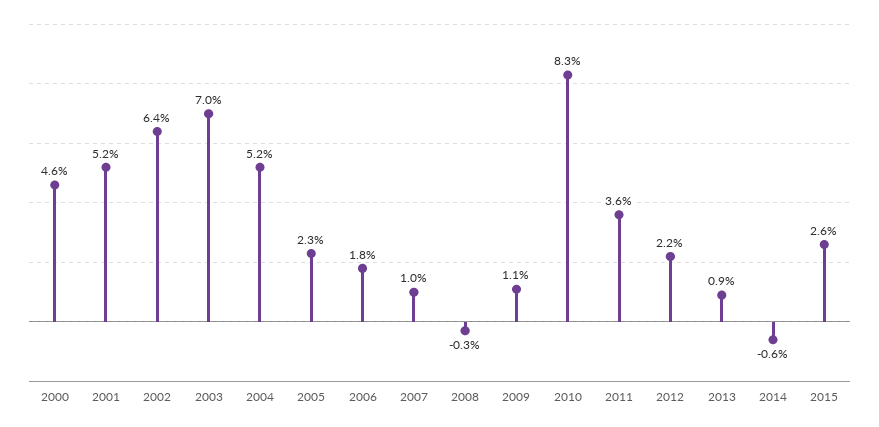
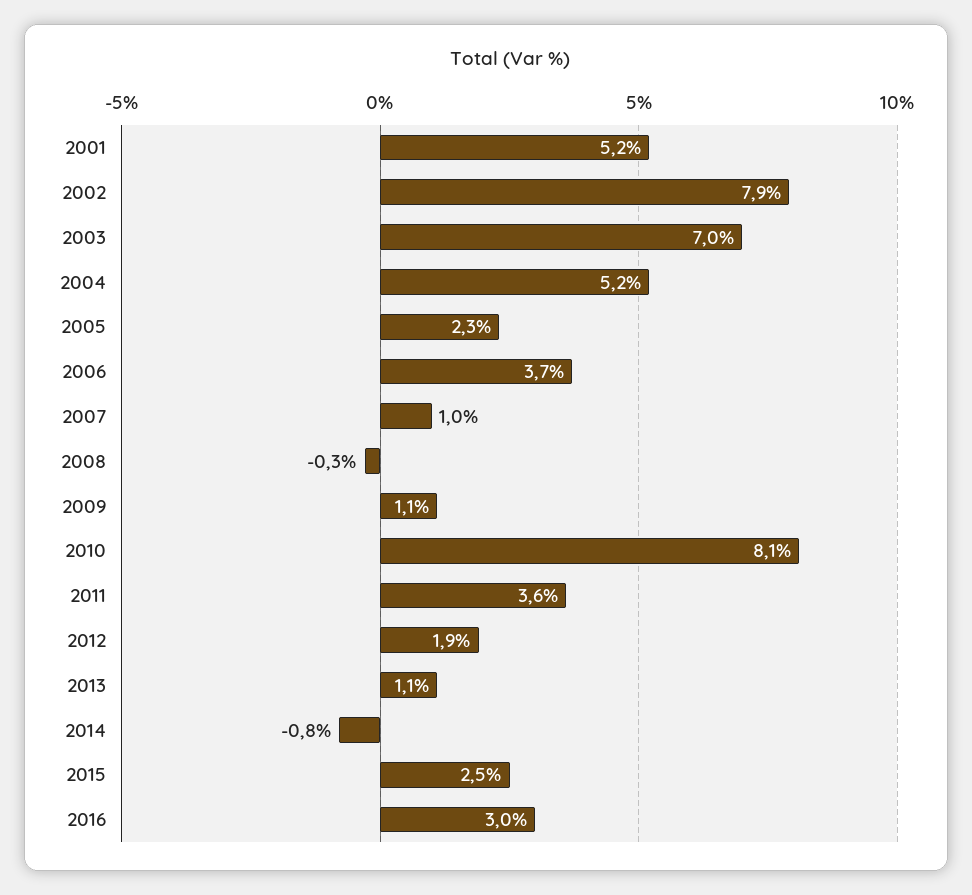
2000: 4.6 -> none
2002: 6.4 -> 7.9
2006: 1.8 -> 3.7
2010: 8.3 -> 8.1
2012: 2.2 -> 1.9
2013: 0.9 -> 1.1
2014: -0.6 -> -0.8
2015: 2.6 -> 2.5
2016: none -> 3

